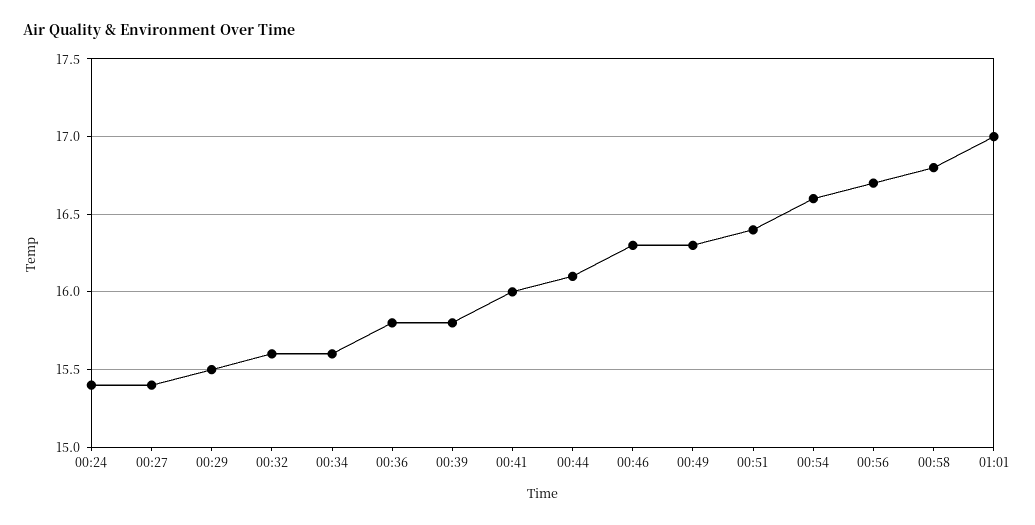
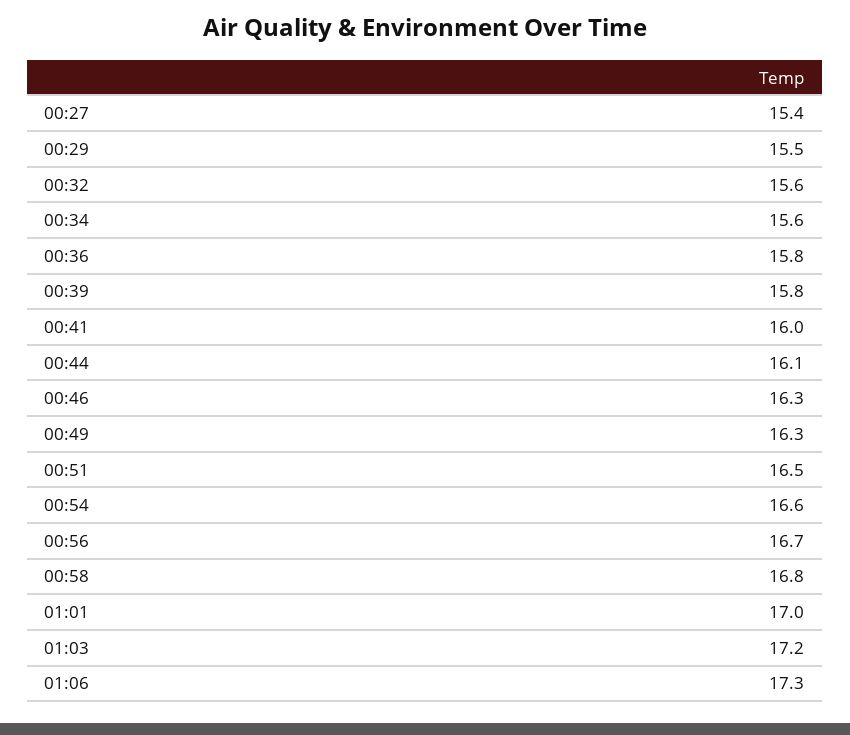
00:24: 15.4 -> none
00:51: 16.4 -> 16.5
01:03: none -> 17.2
01:06: none -> 17.3

